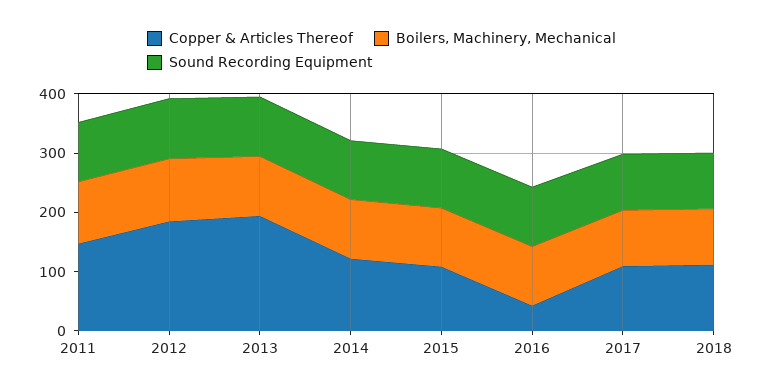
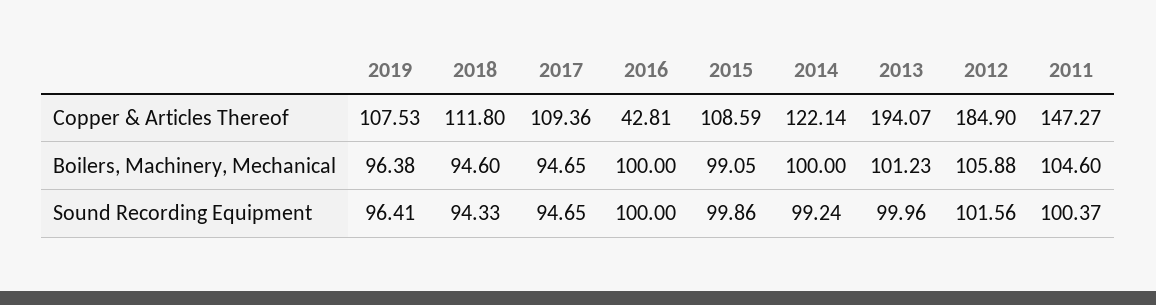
Copper & Articles Thereof, 2019: none -> 107.53
Boilers, Machinery, Mechanical, 2019: none -> 96.38
Sound Recording Equipment, 2019: none -> 96.41

